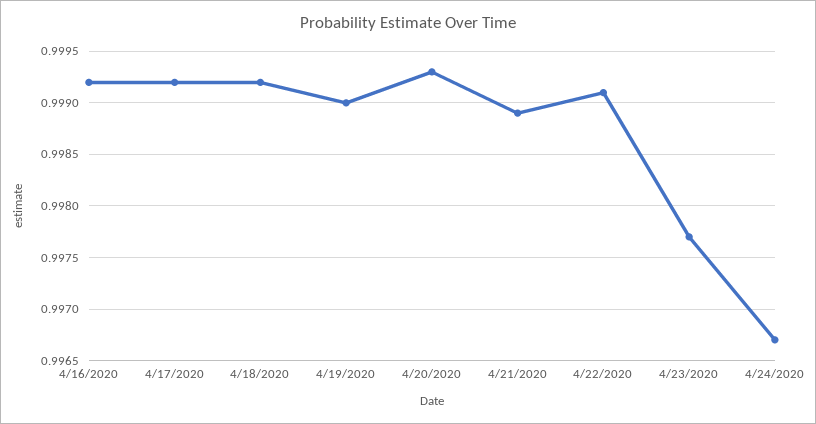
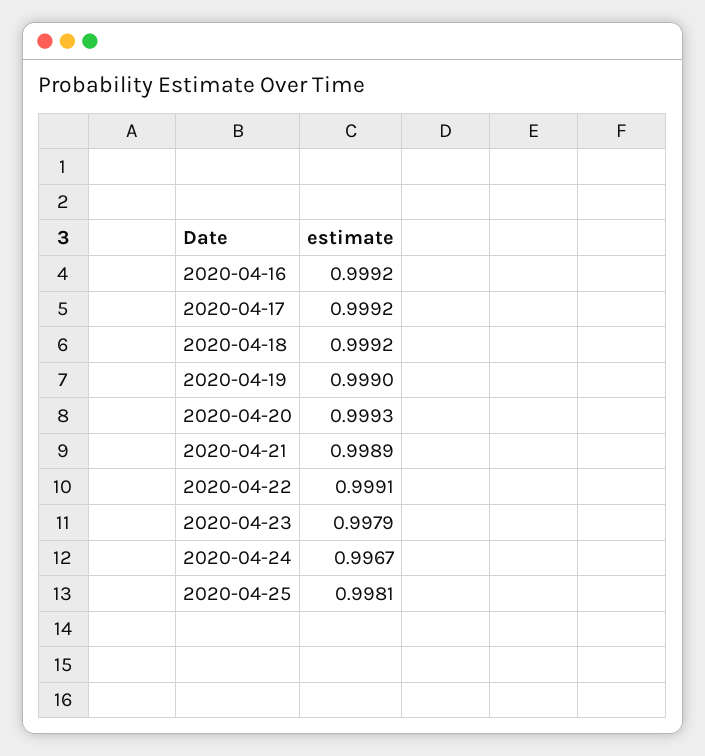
4/23/2020: 0.9977 -> 0.9979
2020-04-25: none -> 0.9981

